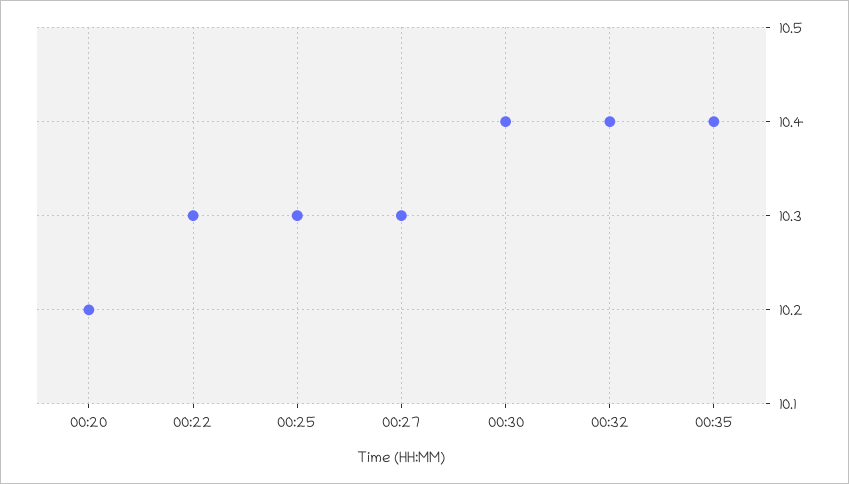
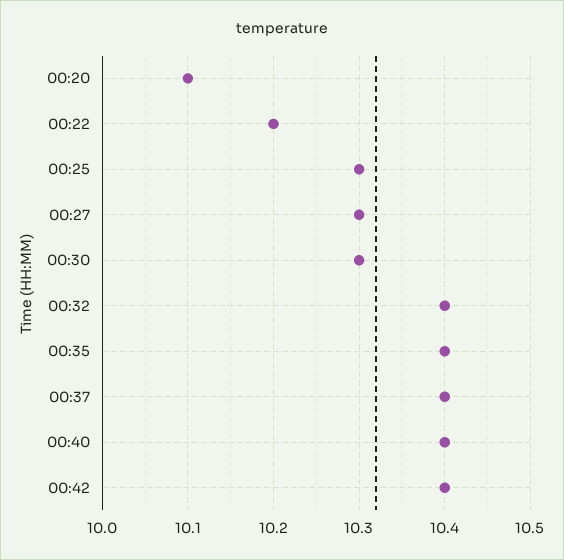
00:20: 10.2 -> 10.1
00:22: 10.3 -> 10.2
00:30: 10.4 -> 10.3
00:37: none -> 10.4
00:40: none -> 10.4
00:42: none -> 10.4

